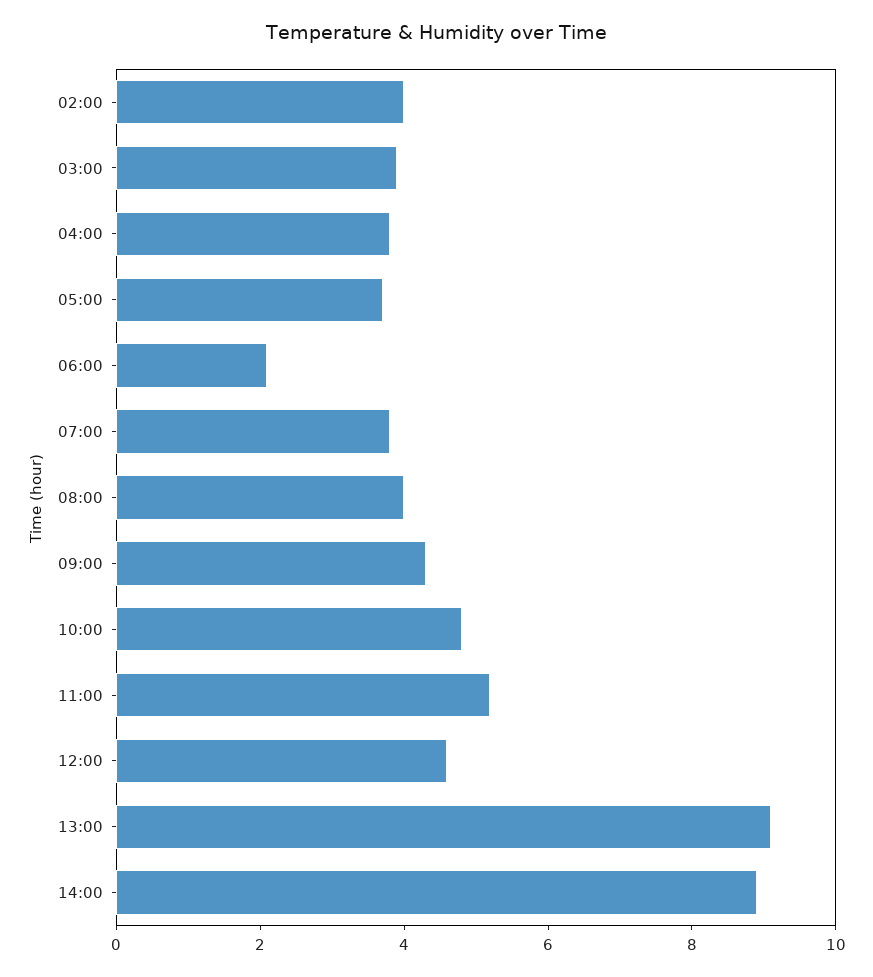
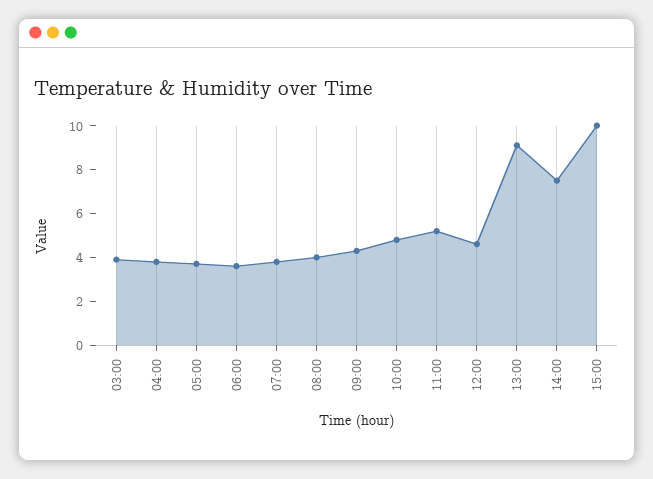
02:00: 4 -> none
06:00: 2 -> 3.5
14:00: 9 -> 7.5
15:00: none -> 10

